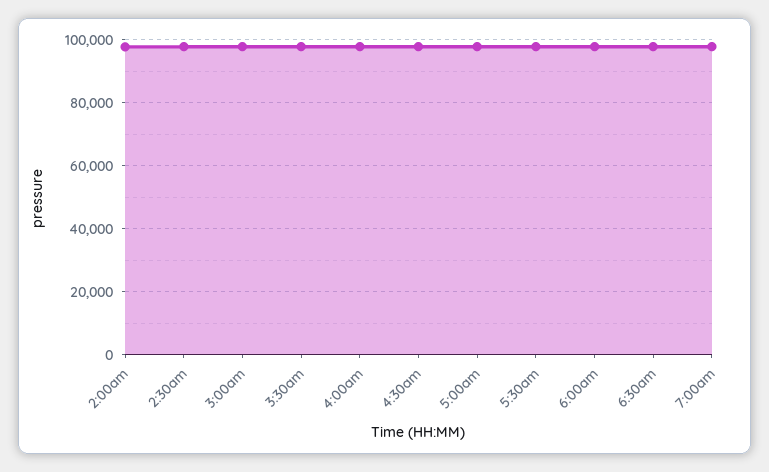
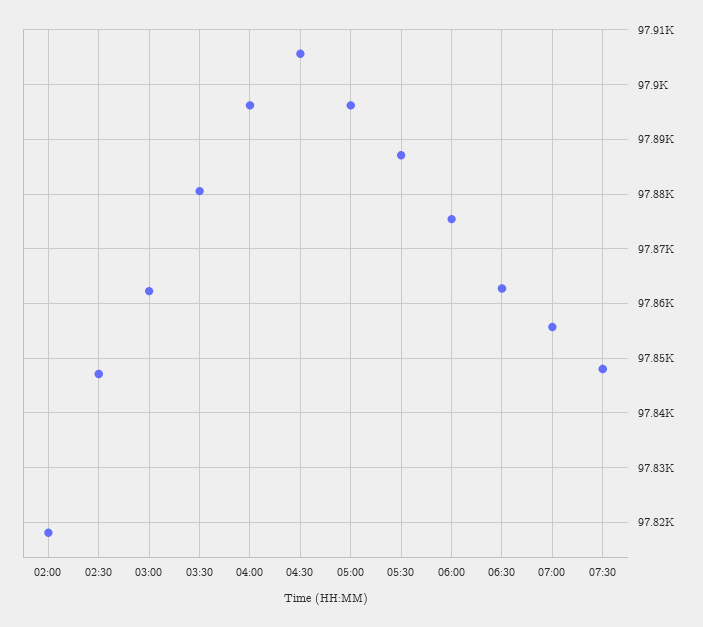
07:30: none -> 97848

